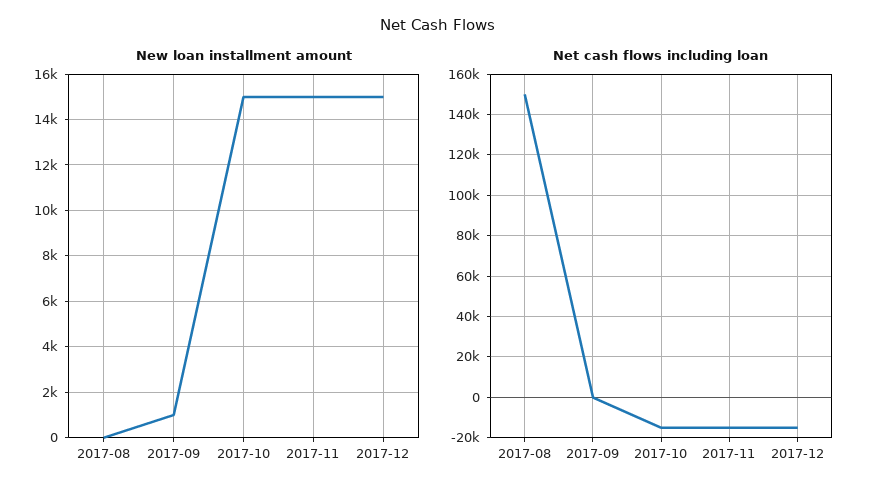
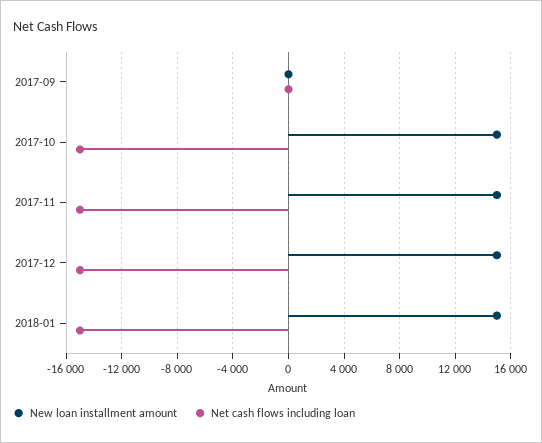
New loan installment amount, 2017-08: 0 -> none
New loan installment amount, 2017-09: 1000 -> 0
Net cash flows including loan, 2017-08: 150000 -> none
New loan installment amount, 2018-01: none -> 15000
Net cash flows including loan, 2018-01: none -> -15000

